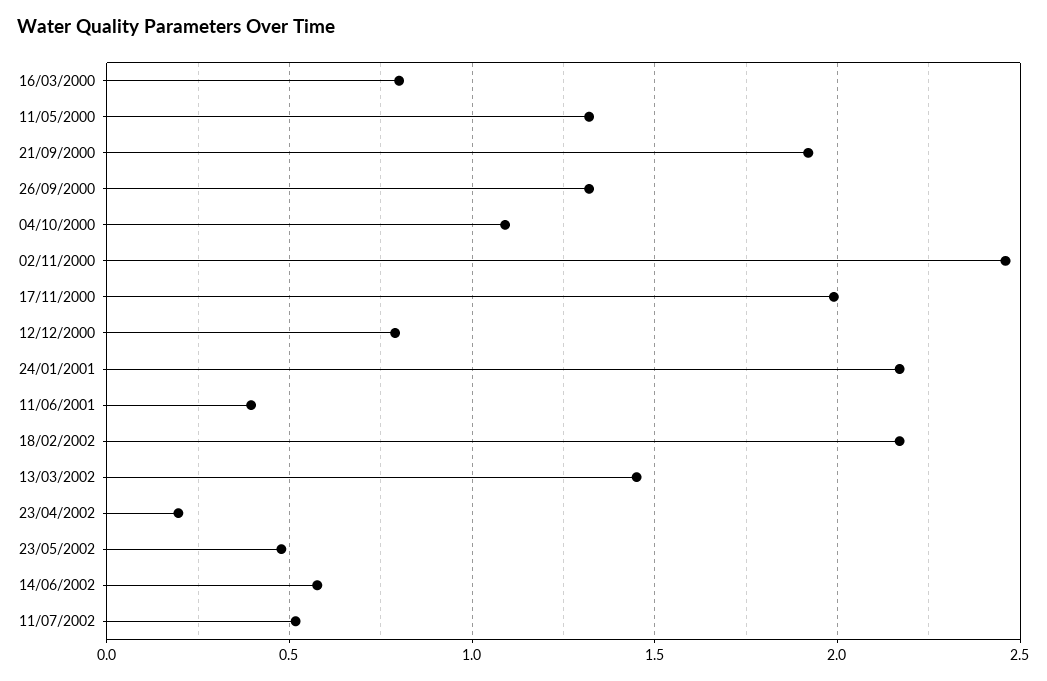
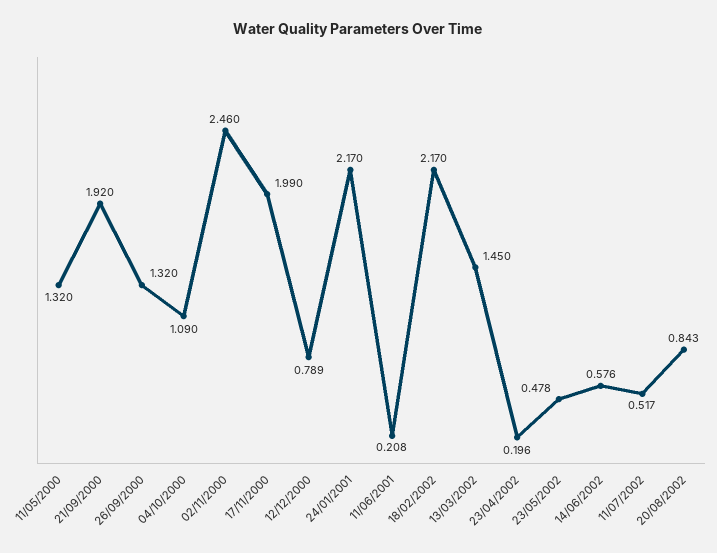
16/03/2000: 0.8 -> none
11/06/2001: 0.4 -> 0.208
20/08/2002: none -> 0.843

